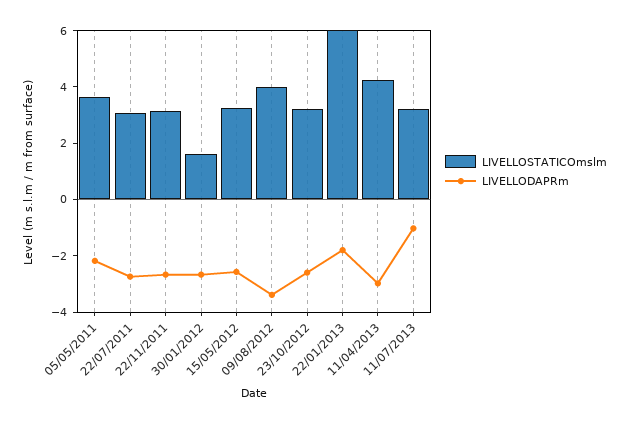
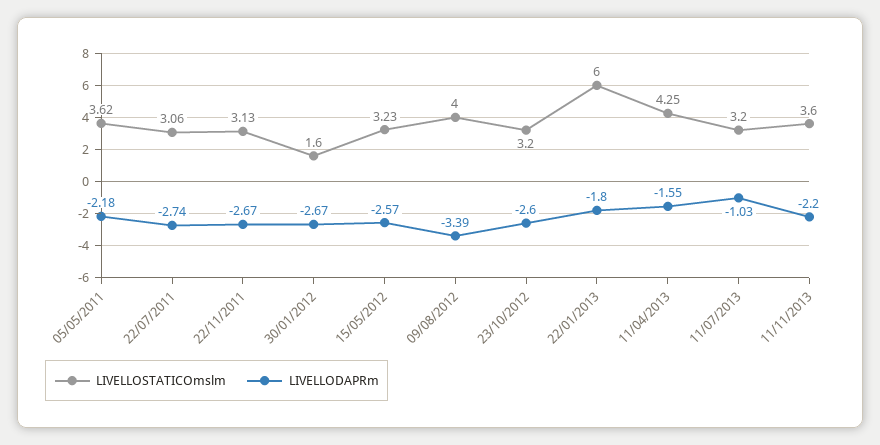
LIVELLODAPRm, 11/04/2013: -3 -> -1.55
LIVELLOSTATICOmslm, 11/11/2013: none -> 3.6
LIVELLODAPRm, 11/11/2013: none -> -2.2

